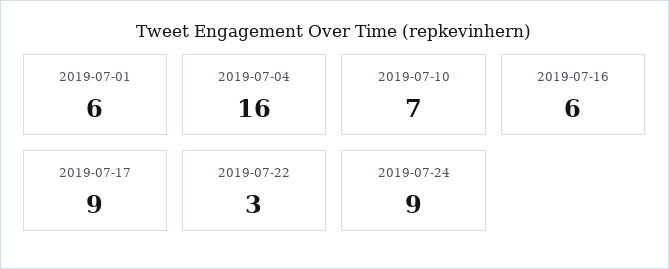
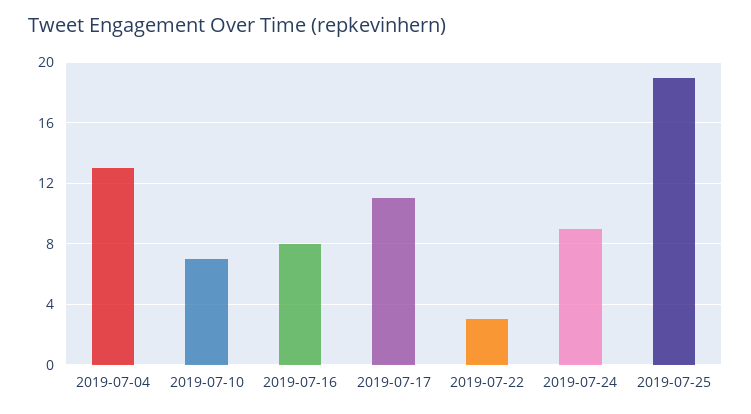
2019-07-01: 6 -> none
2019-07-04: 16 -> 13
2019-07-16: 6 -> 8
2019-07-17: 9 -> 11
2019-07-25: none -> 19

